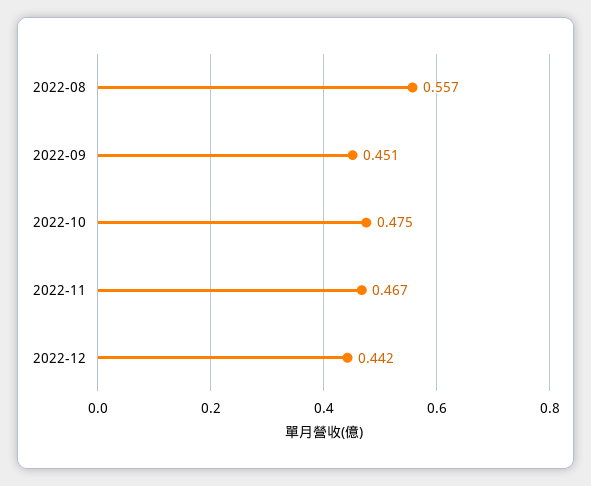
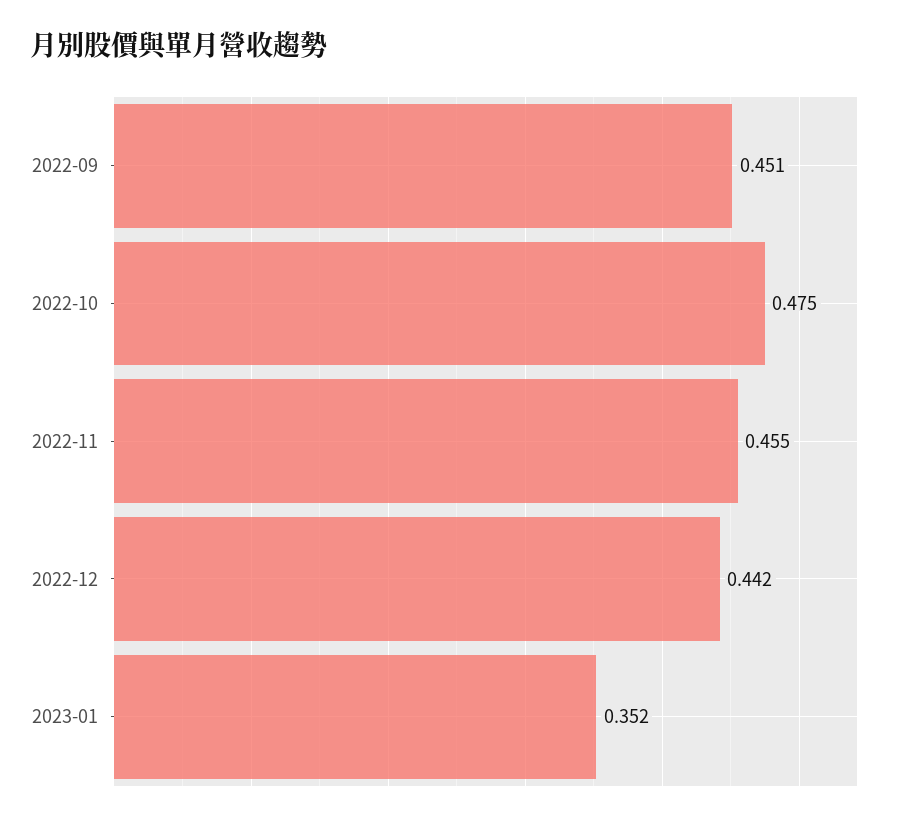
2022-08: 0.557 -> none
2022-11: 0.467 -> 0.455
2023-01: none -> 0.352

